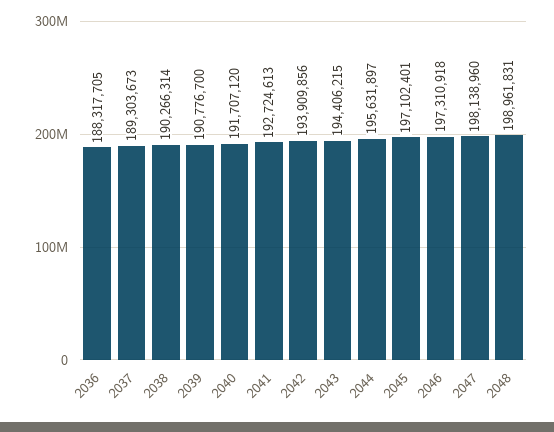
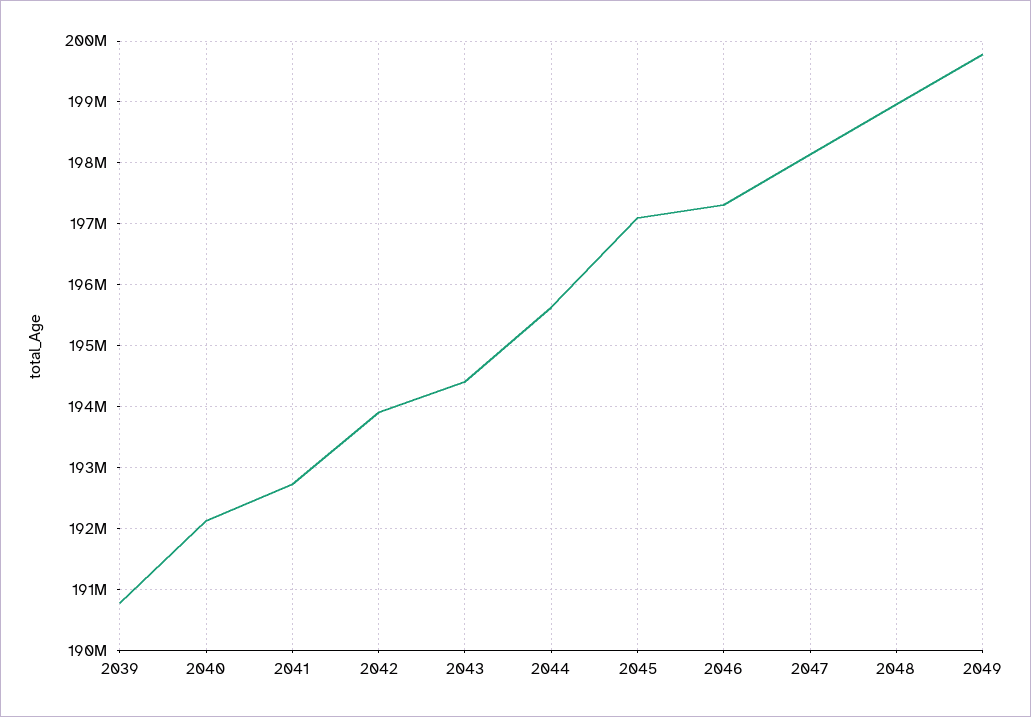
2036: 188317705 -> none
2037: 189303673 -> none
2038: 190266314 -> none
2040: 191707120 -> 192100000
2049: none -> 199800000

